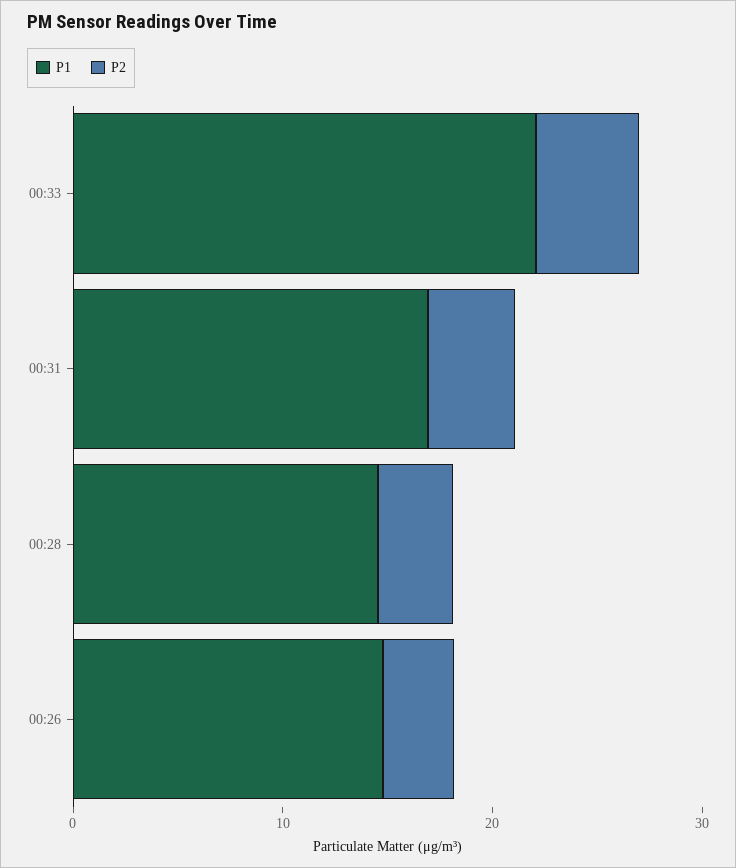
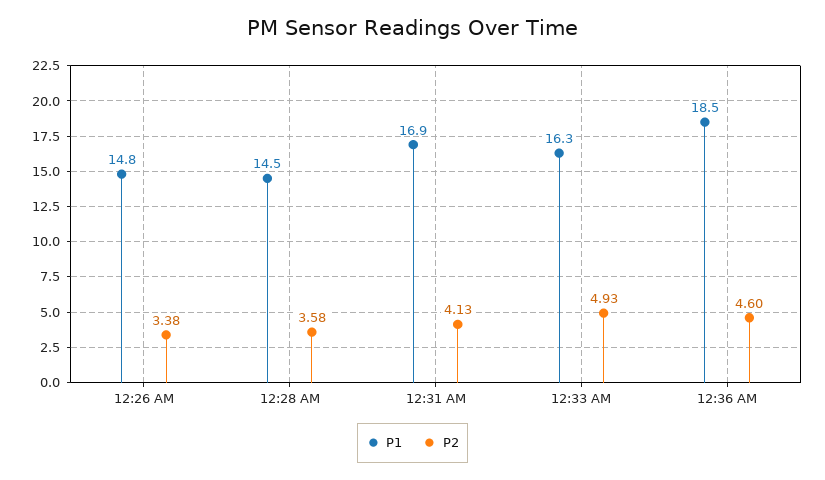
P1, 00:33: 22 -> 16.3
P1, 12:36 AM: none -> 18.5
P2, 12:36 AM: none -> 4.6

